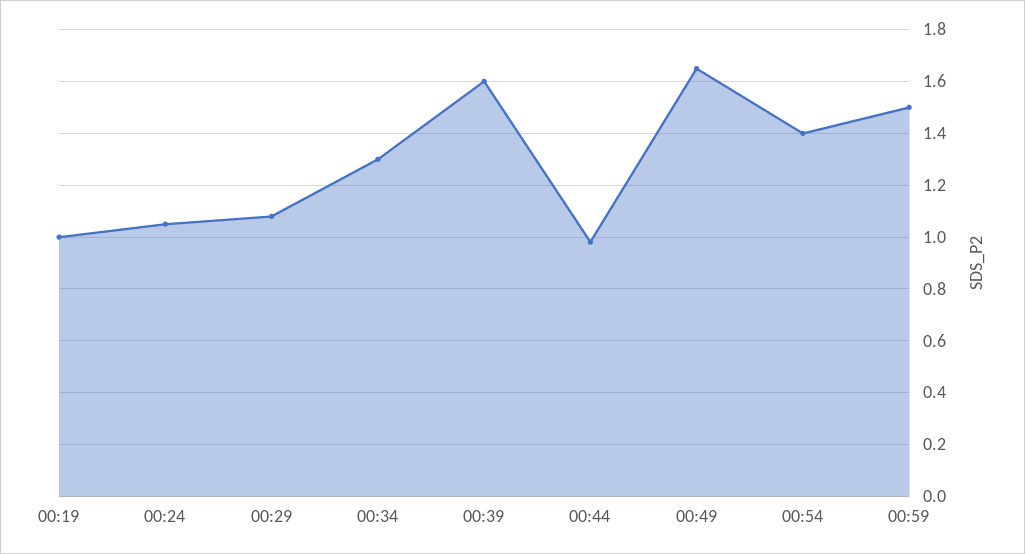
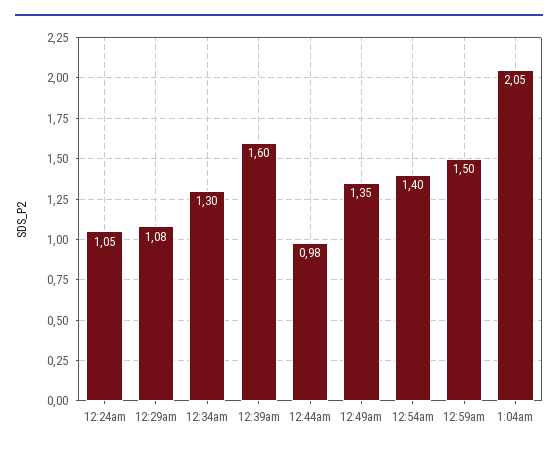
00:19: 1 -> none
00:49: 1.65 -> 1.35
1:04am: none -> 2.05

